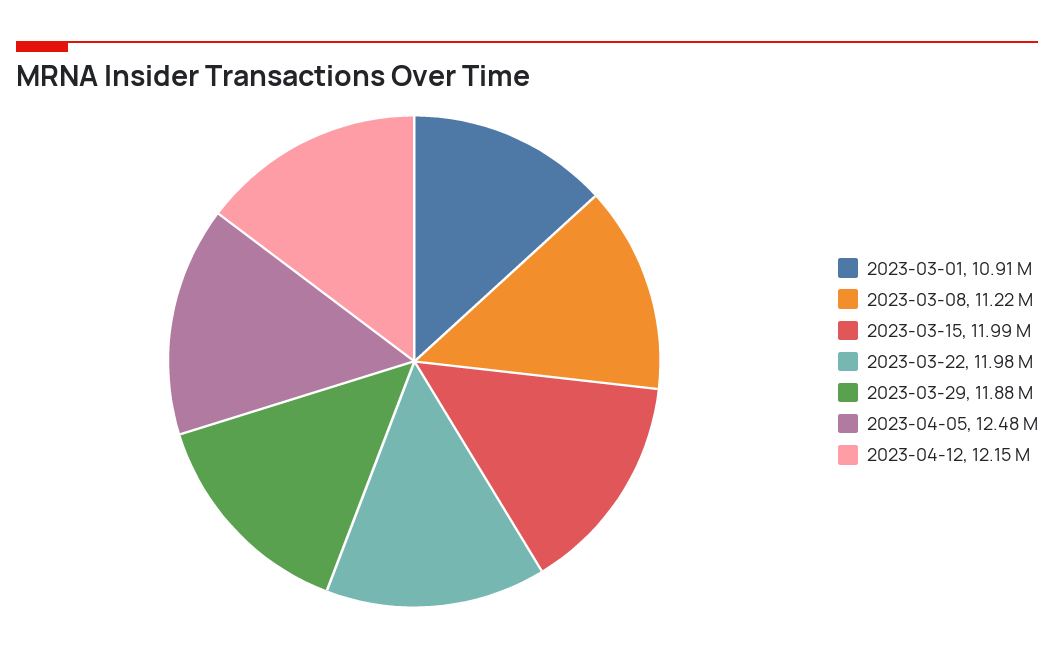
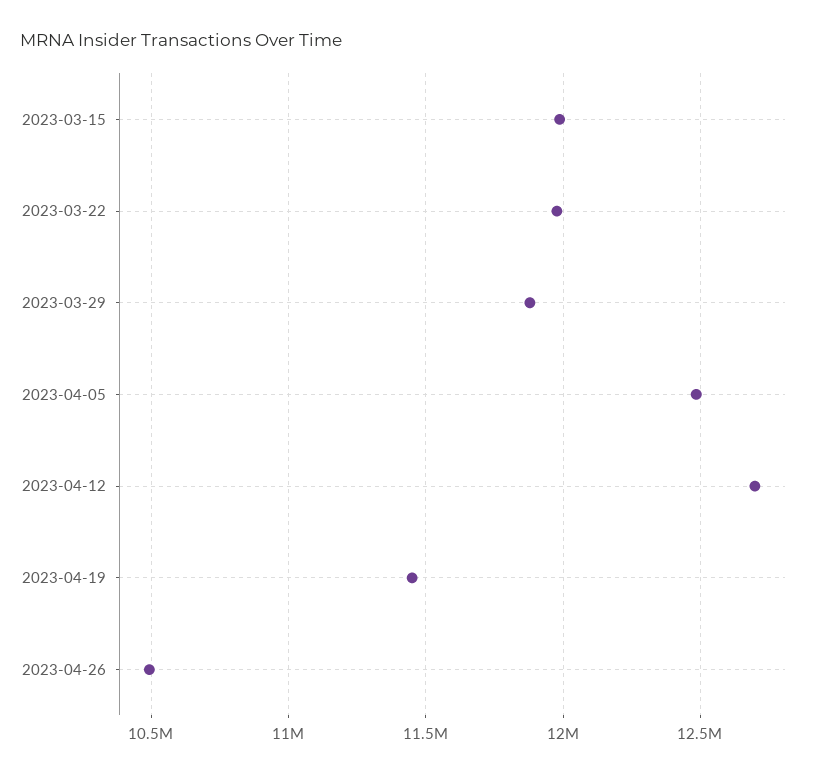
2023-03-01: 10910000 -> none
2023-03-08: 11220000 -> none
2023-04-12: 12150000 -> 12700000
2023-04-19: none -> 11450000
2023-04-26: none -> 10500000

